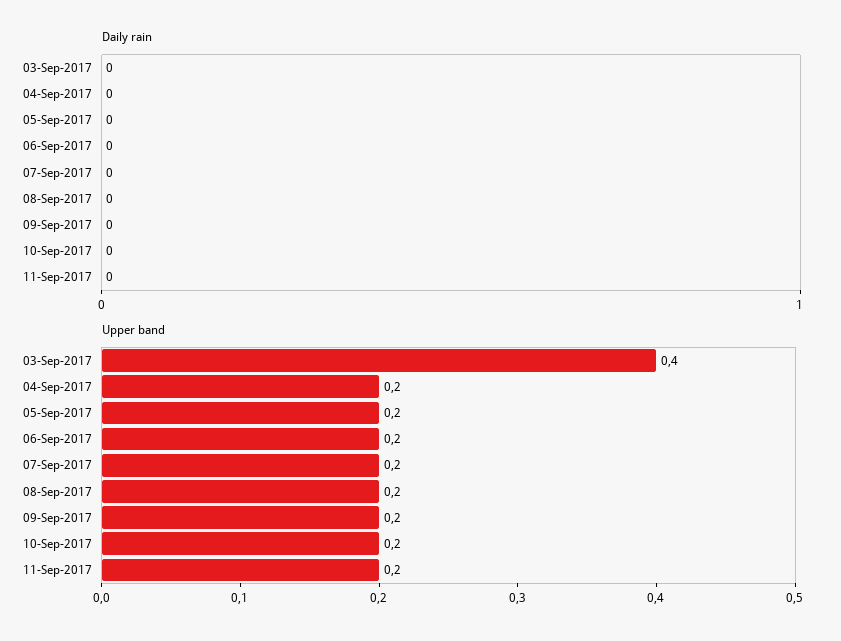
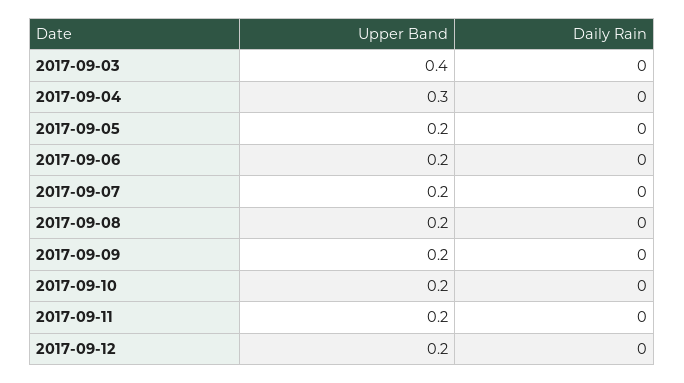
Upper band, 04-Sep-2017: 0.2 -> 0.3
Upper band, 2017-09-12: none -> 0.2
Daily rain, 2017-09-12: none -> 0

